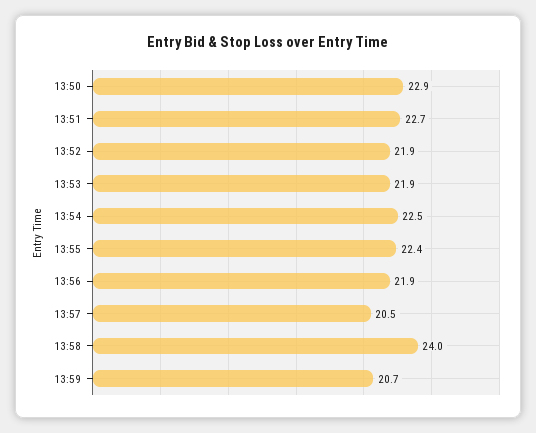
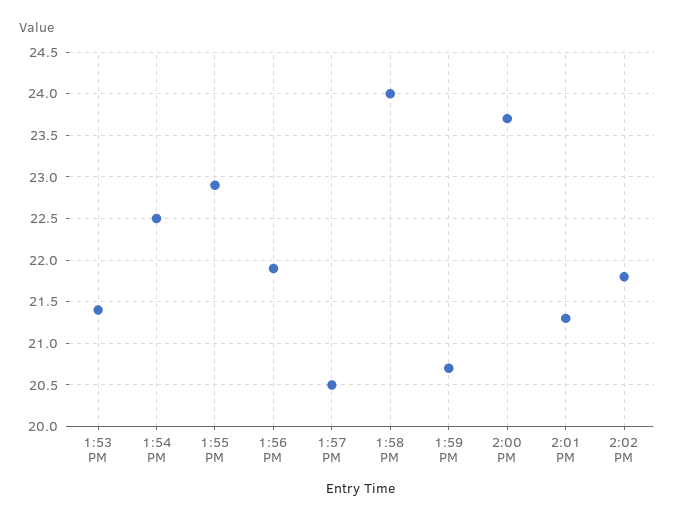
13:50: 22.9 -> none
13:51: 22.7 -> none
13:52: 21.9 -> none
13:53: 21.9 -> 21.4
13:55: 22.4 -> 22.9
2:00 PM: none -> 23.7
2:01 PM: none -> 21.3
2:02 PM: none -> 21.8

